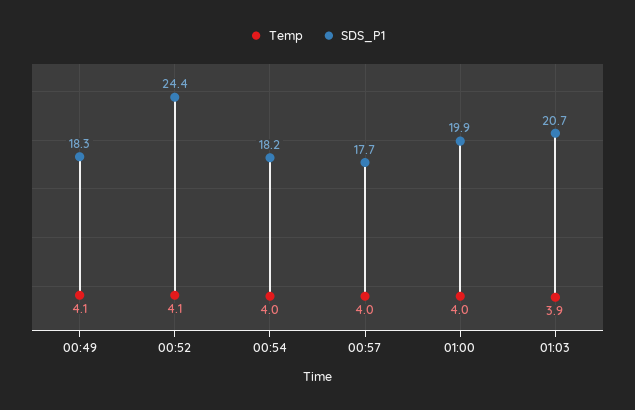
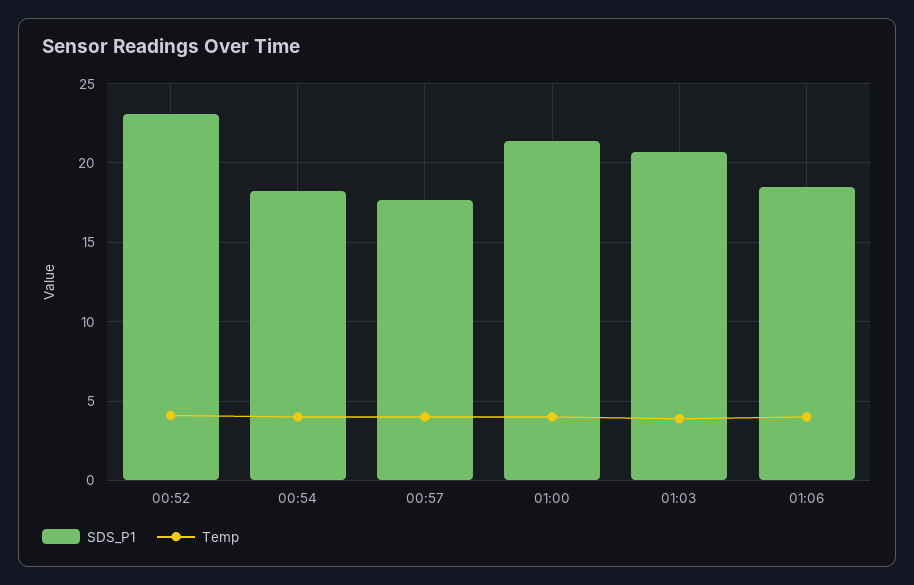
Temp, 00:49: 4.1 -> none
SDS_P1, 00:49: 18.3 -> none
SDS_P1, 00:52: 24.4 -> 23
SDS_P1, 01:00: 19.9 -> 21.5
SDS_P1, 01:06: none -> 18.5
Temp, 01:06: none -> 4

